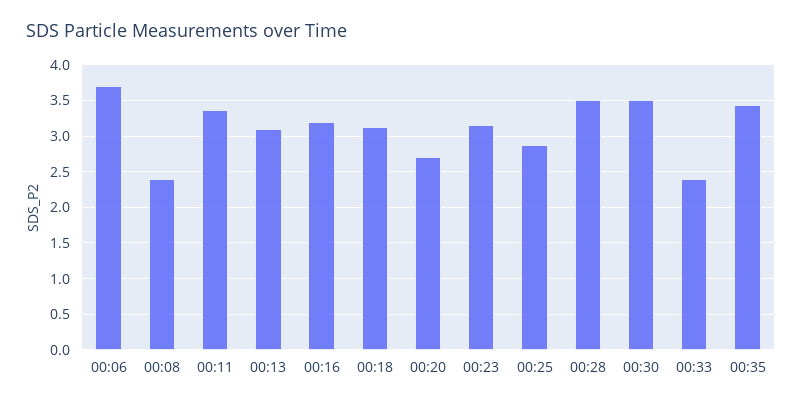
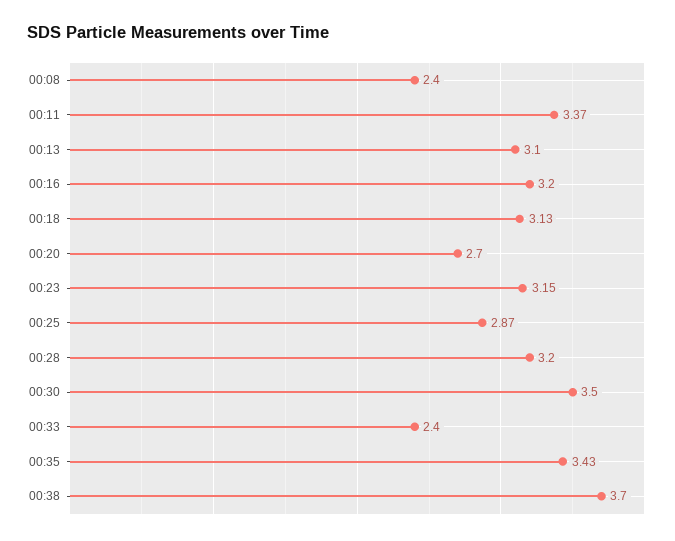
00:06: 3.7 -> none
00:28: 3.5 -> 3.2
00:38: none -> 3.7

